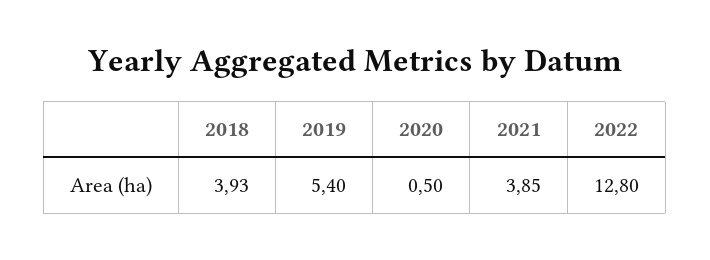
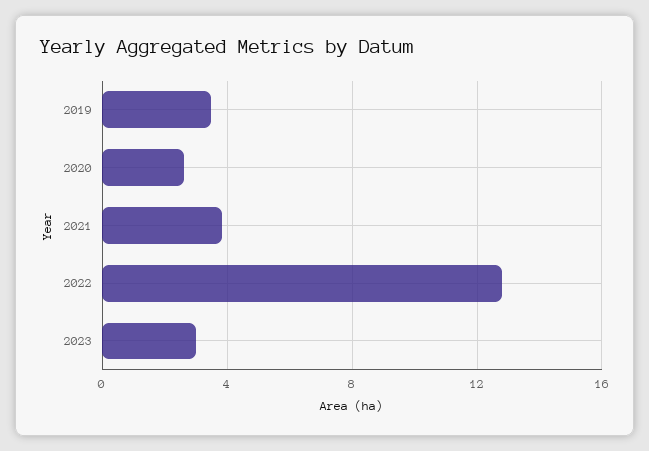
2018: 3.93 -> none
2019: 5.4 -> 3.5
2020: 0.5 -> 2.5
2023: none -> 3

